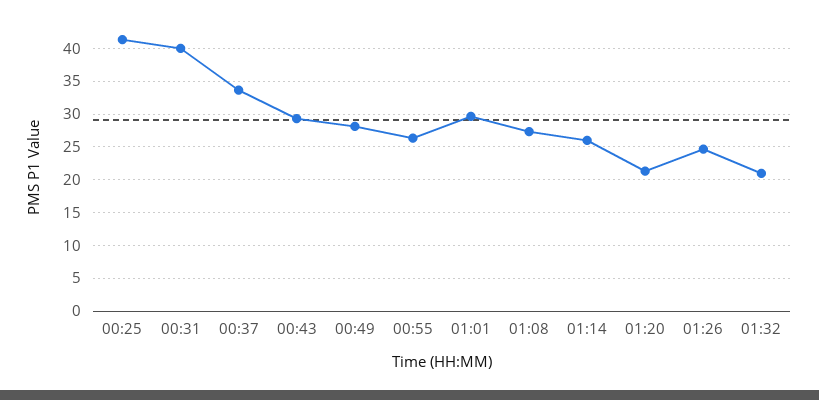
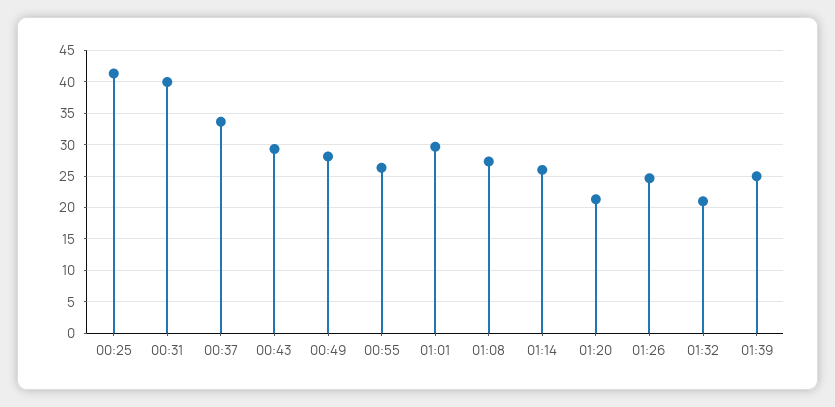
01:39: none -> 25

